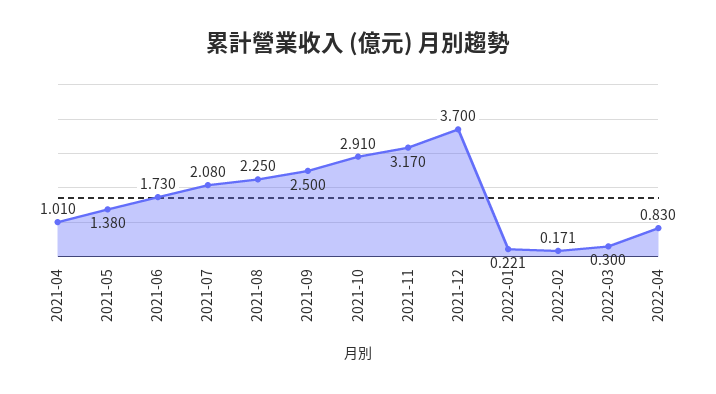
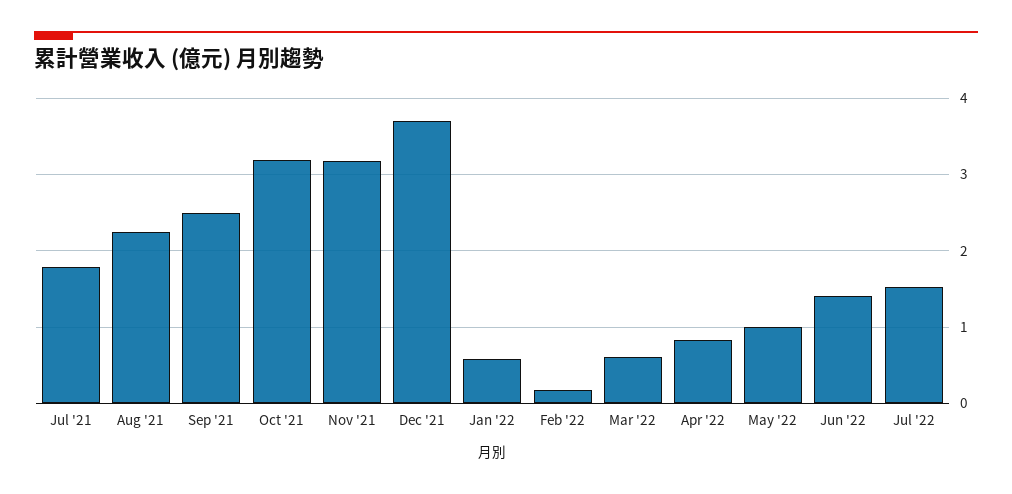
2021-04: 1.01 -> none
2021-05: 1.38 -> none
2021-06: 1.73 -> none
2021-07: 2.08 -> 1.8
2021-10: 2.91 -> 3.2
2022-01: 0.221 -> 0.6
2022-03: 0.3 -> 0.6
May '22: none -> 1
Jun '22: none -> 1.4
Jul '22: none -> 1.5

